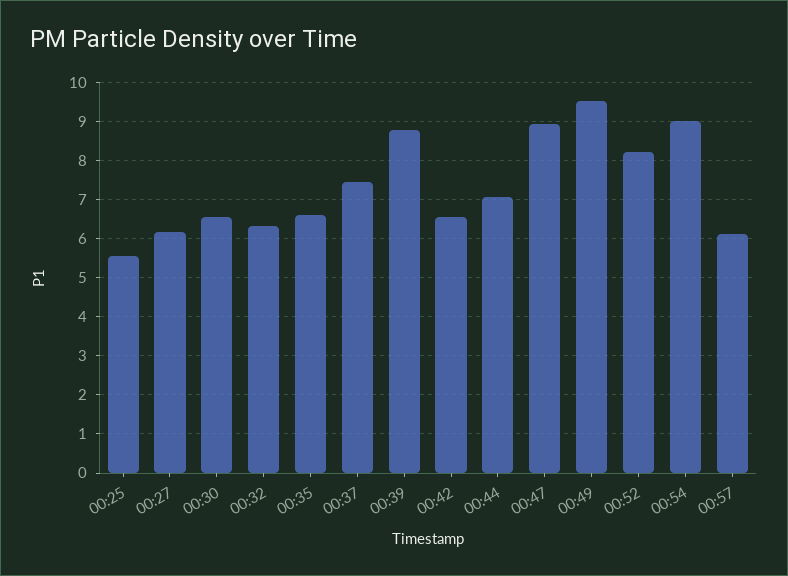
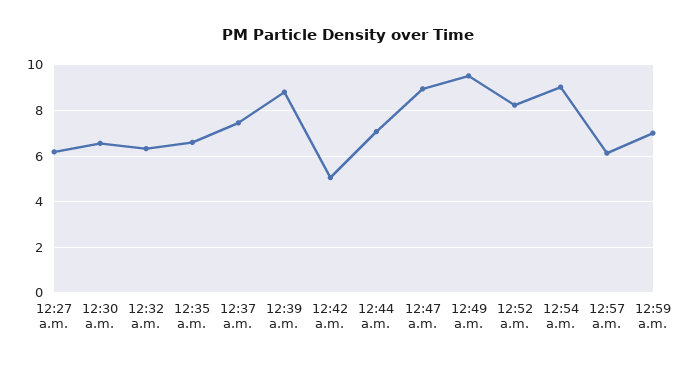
00:25: 5.6 -> none
00:42: 6.6 -> 5
12:59 a.m.: none -> 7

